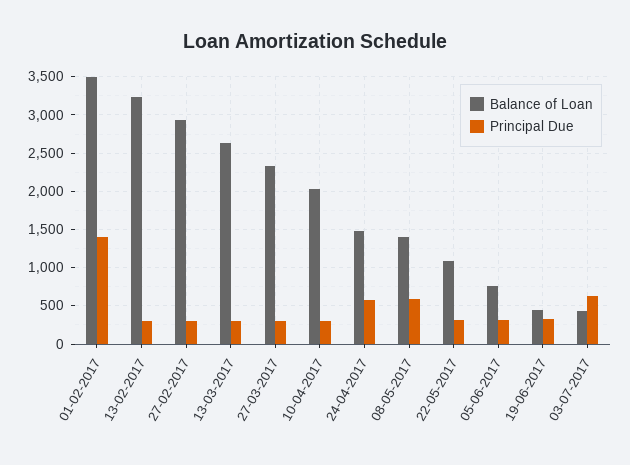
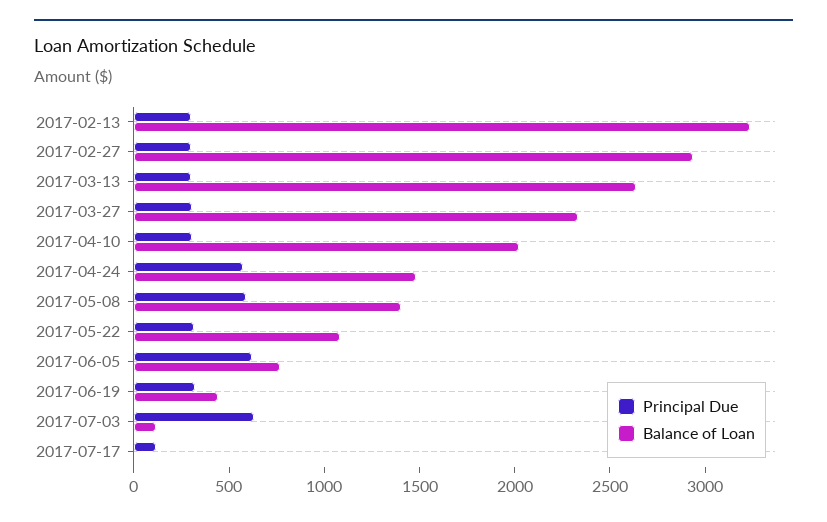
Balance of Loan, 01-02-2017: 3500 -> none
Principal Due, 01-02-2017: 1400 -> none
Principal Due, 05-06-2017: 300 -> 600
Balance of Loan, 03-07-2017: 400 -> 100
Principal Due, 2017-07-17: none -> 100
Balance of Loan, 2017-07-17: none -> 0

